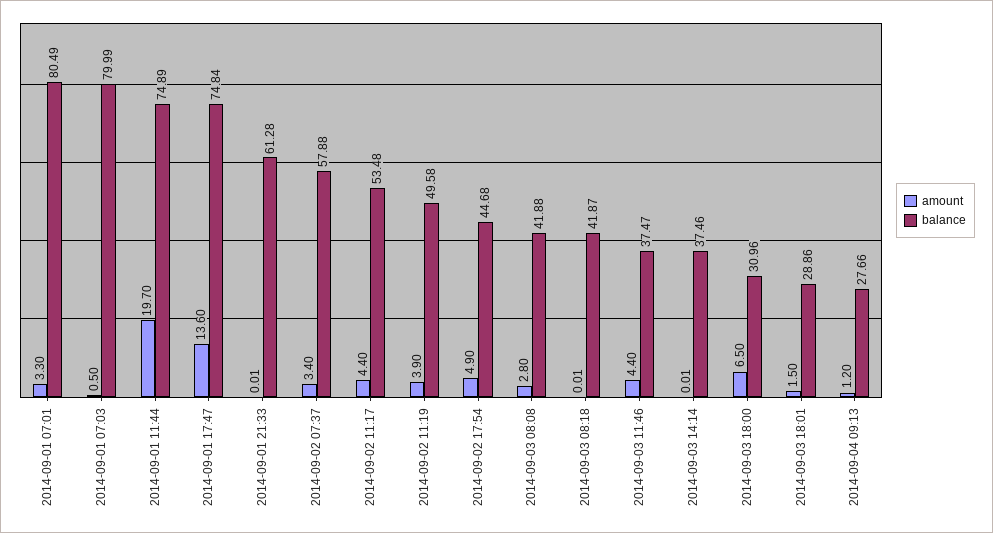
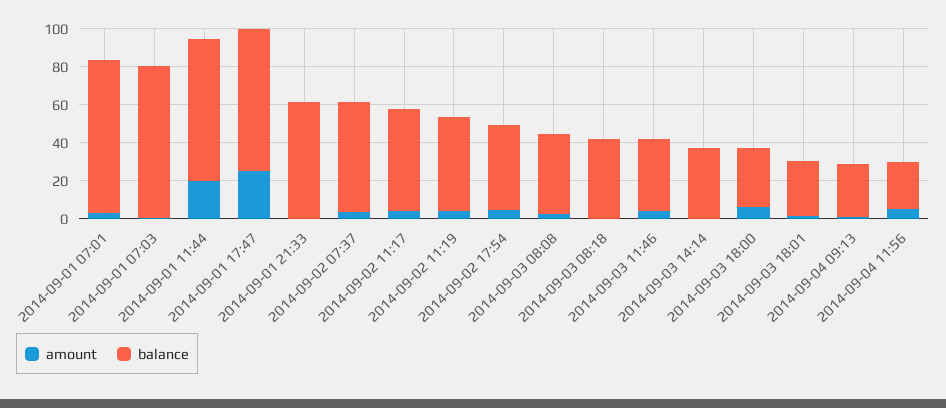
amount, 2014-09-01 17:47: 13.6 -> 25
amount, 2014-09-04 11:56: none -> 5
balance, 2014-09-04 11:56: none -> 25

